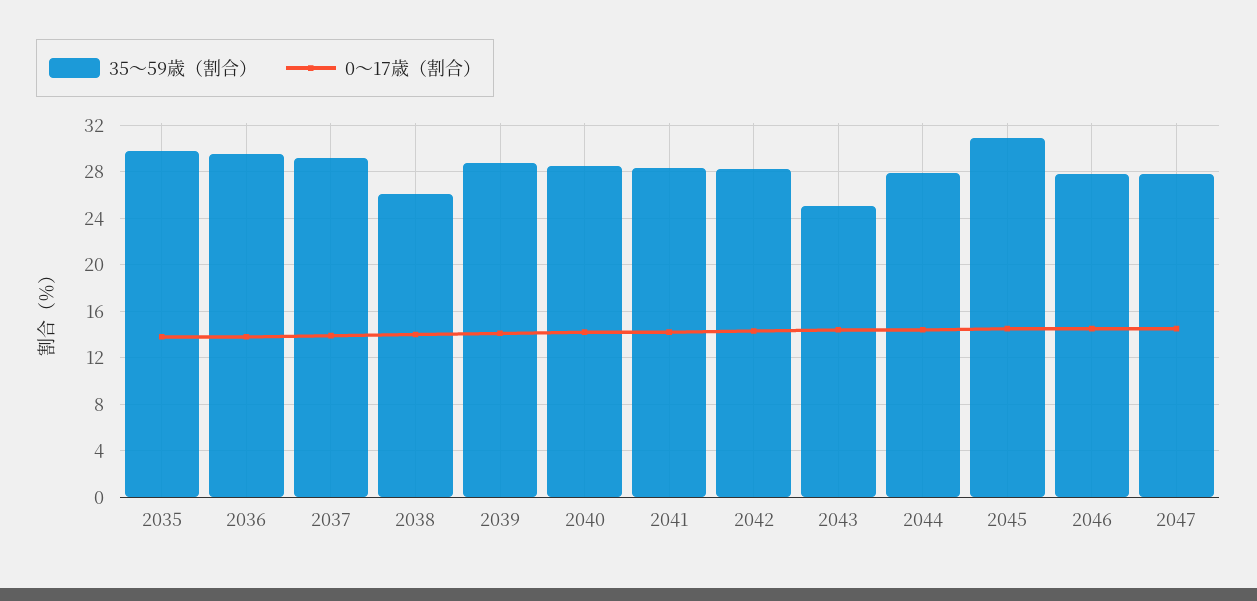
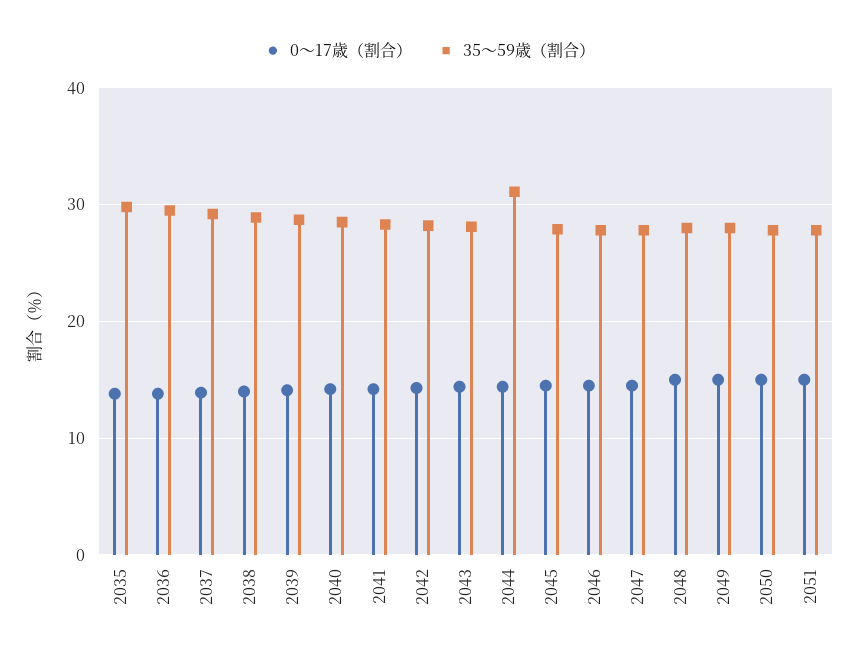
35～59歳（割合）, 2038: 26 -> 29
35～59歳（割合）, 2043: 25 -> 28
35～59歳（割合）, 2044: 28 -> 31
35～59歳（割合）, 2045: 31 -> 28
0～17歳（割合）, 2048: none -> 15
35～59歳（割合）, 2048: none -> 28
0～17歳（割合）, 2049: none -> 15
35～59歳（割合）, 2049: none -> 28
0～17歳（割合）, 2050: none -> 15
35～59歳（割合）, 2050: none -> 28
0～17歳（割合）, 2051: none -> 15
35～59歳（割合）, 2051: none -> 28

